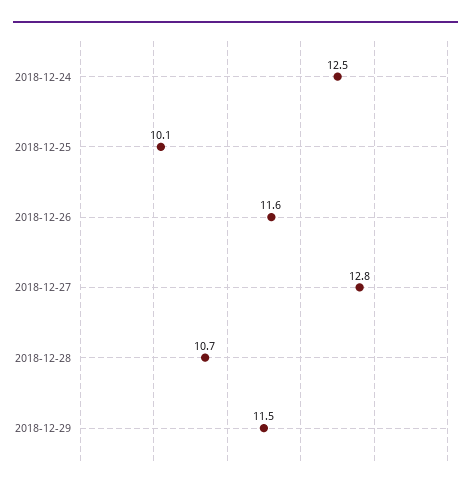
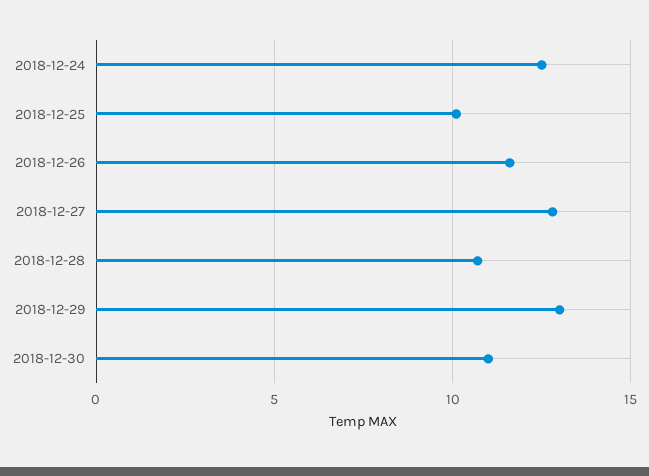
2018-12-29: 11.5 -> 13
2018-12-30: none -> 11

